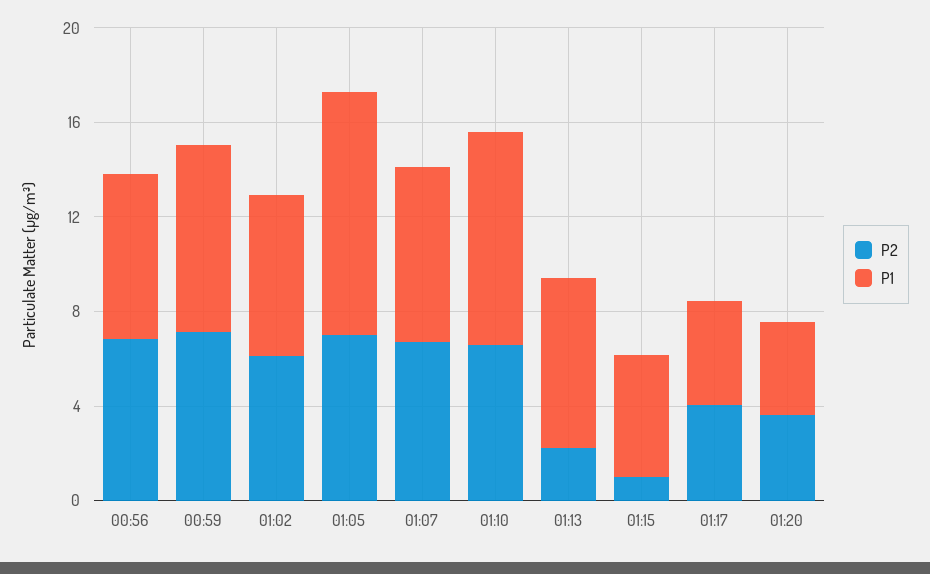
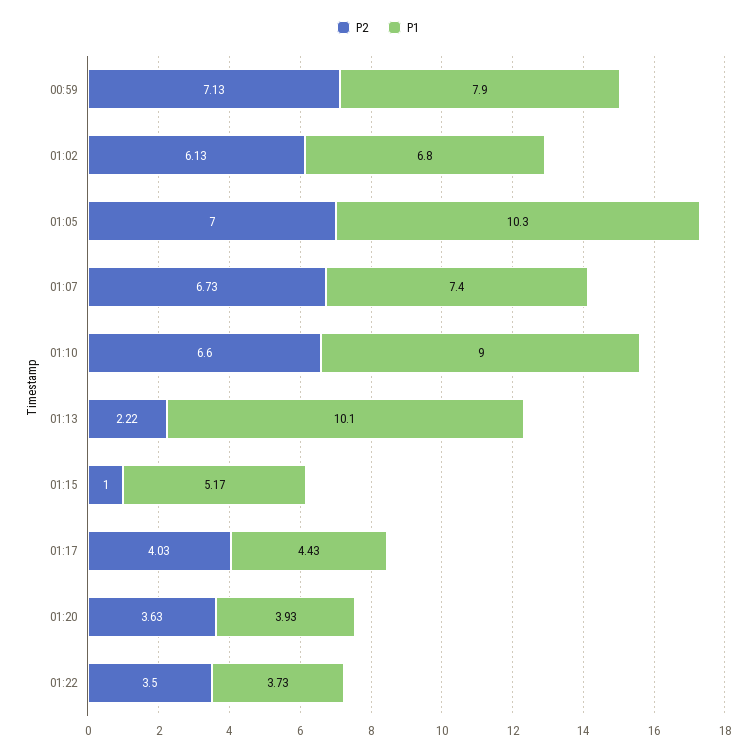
P2, 00:56: 7 -> none
P1, 00:56: 7 -> none
P1, 01:13: 7 -> 10.1
P2, 01:22: none -> 3.5
P1, 01:22: none -> 3.73

